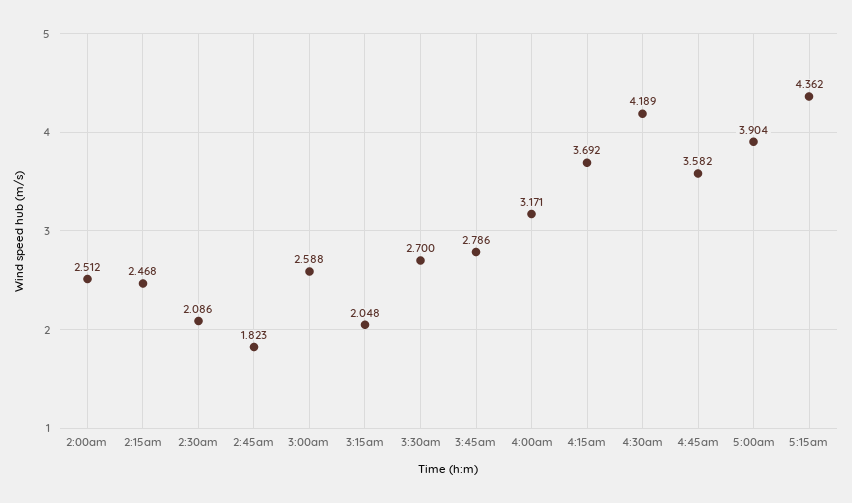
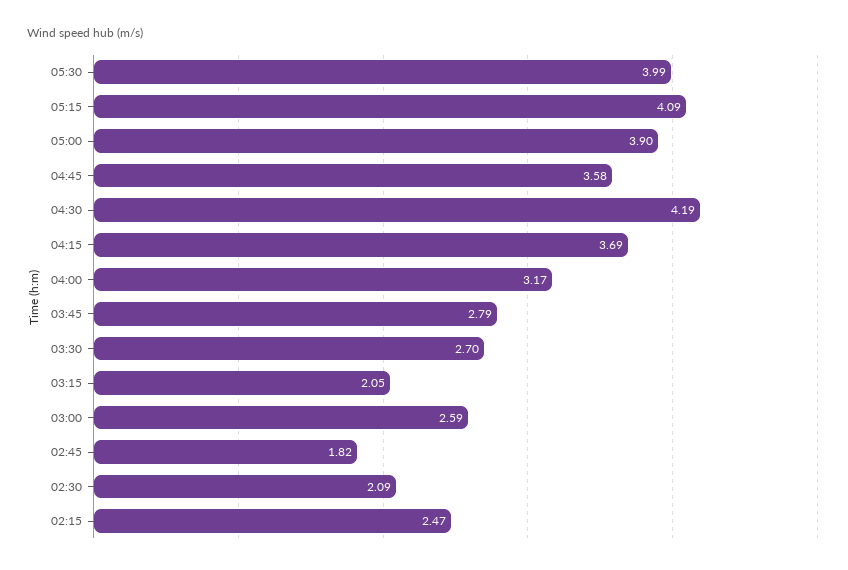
2:00am: 2.512 -> none
5:15am: 4.362 -> 4.09
05:30: none -> 3.99

